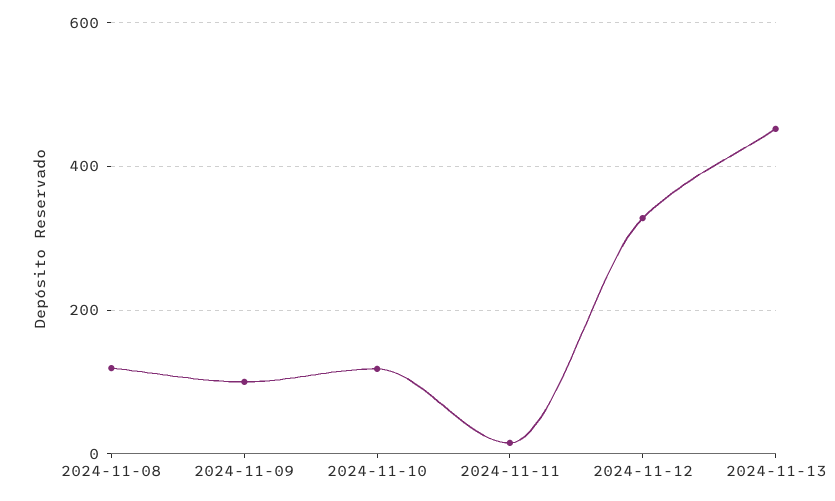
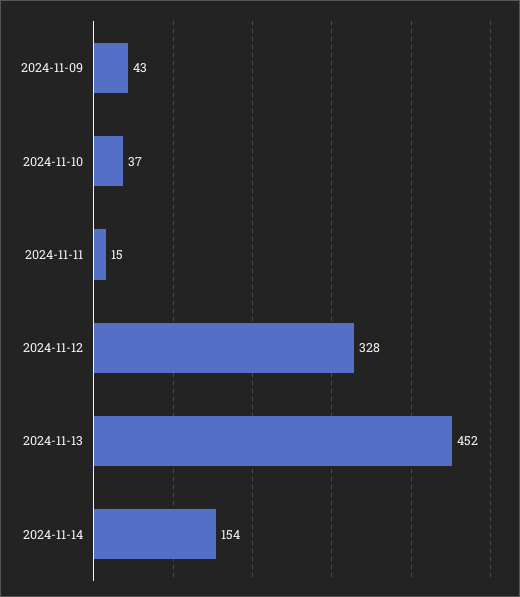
2024-11-08: 120 -> none
2024-11-09: 100 -> 43
2024-11-10: 120 -> 37
2024-11-14: none -> 154

